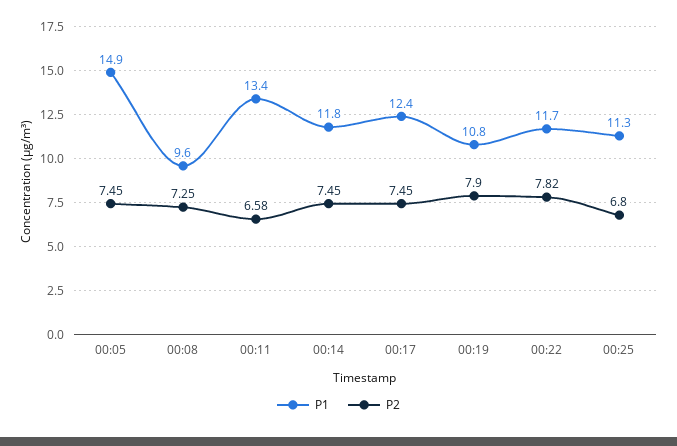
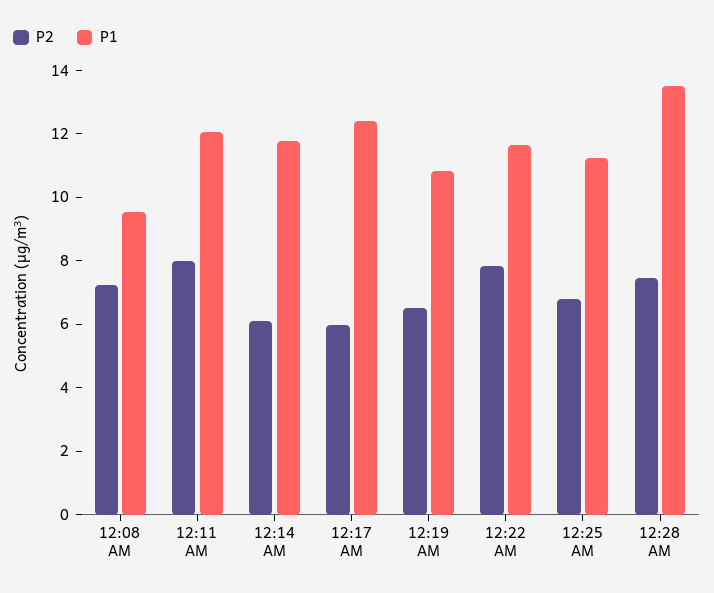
P1, 00:05: 14.9 -> none
P2, 00:05: 7.45 -> none
P1, 00:11: 13.4 -> 12
P2, 00:11: 6.58 -> 8
P2, 00:14: 7.45 -> 6
P2, 00:17: 7.45 -> 6
P2, 00:19: 7.9 -> 6.5
P2, 12:28 AM: none -> 7.5
P1, 12:28 AM: none -> 13.5

